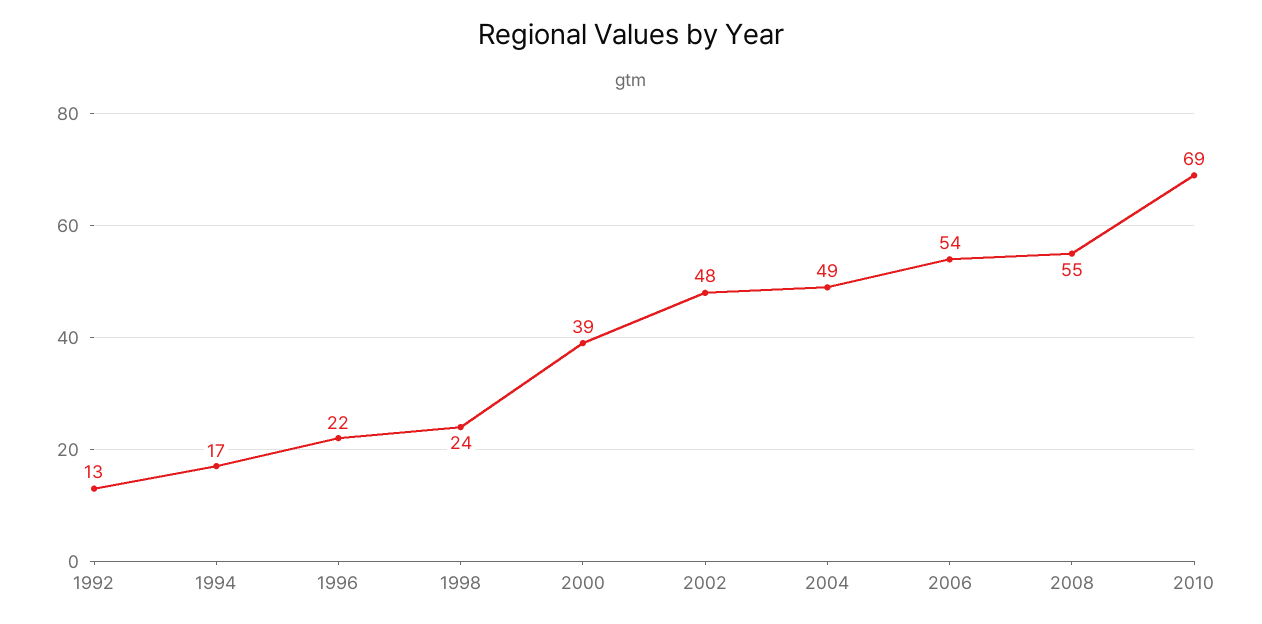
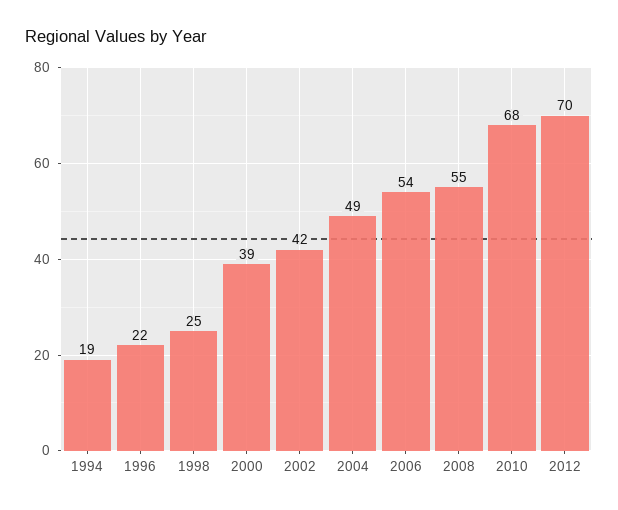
1992: 13 -> none
1994: 17 -> 19
1998: 24 -> 25
2002: 48 -> 42
2010: 69 -> 68
2012: none -> 70

